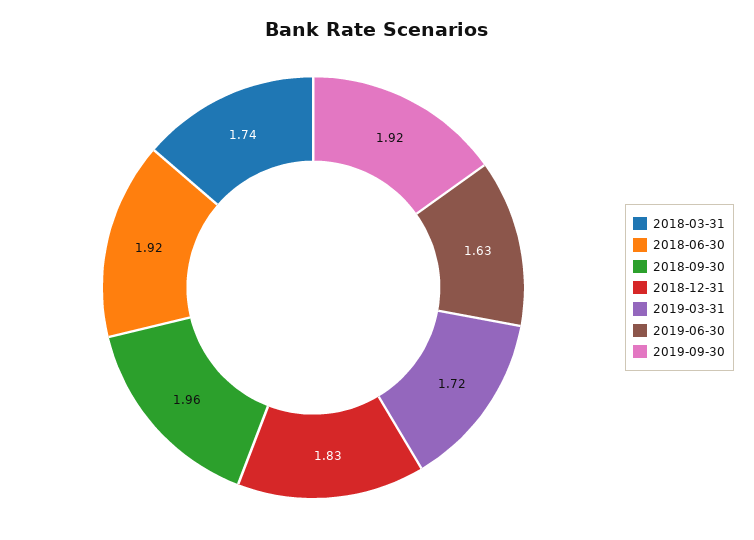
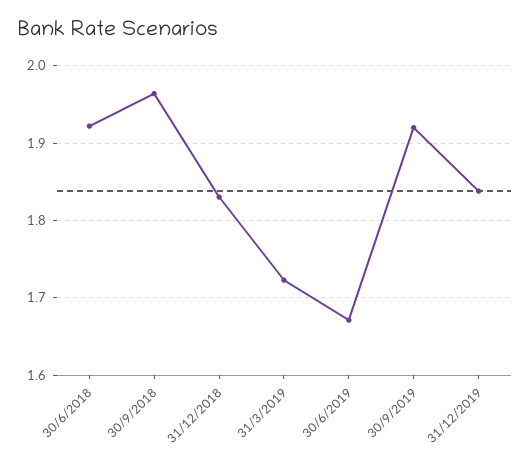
2018-03-31: 1.74 -> none
2019-06-30: 1.63 -> 1.67
31/12/2019: none -> 1.84

